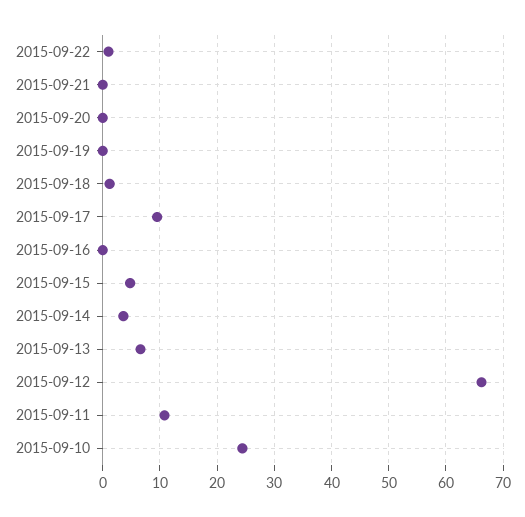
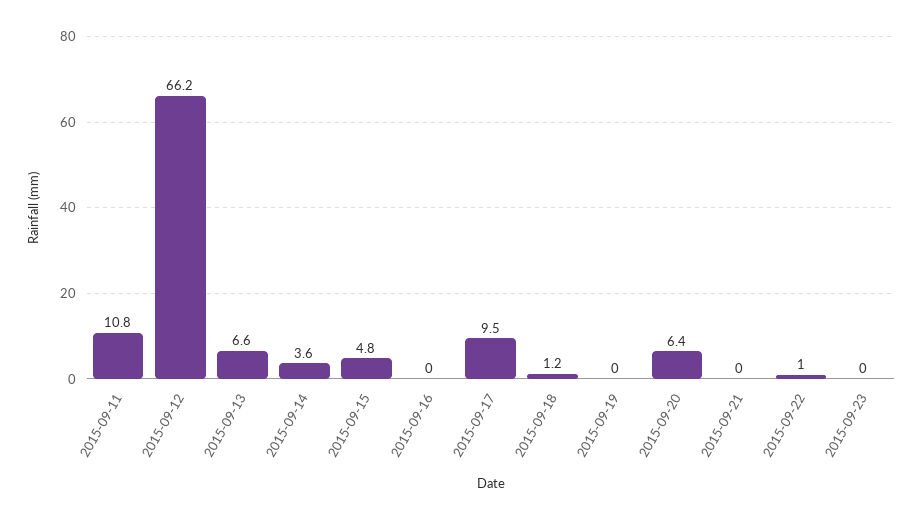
2015-09-20: 0 -> 6.4
2015-09-10: 24 -> none
2015-09-23: none -> 0

